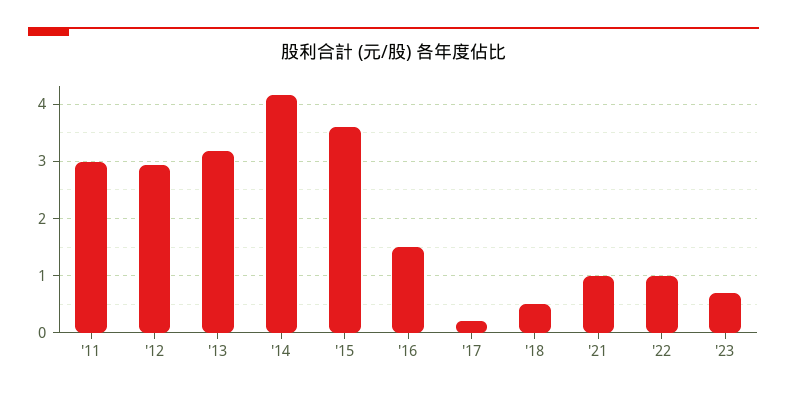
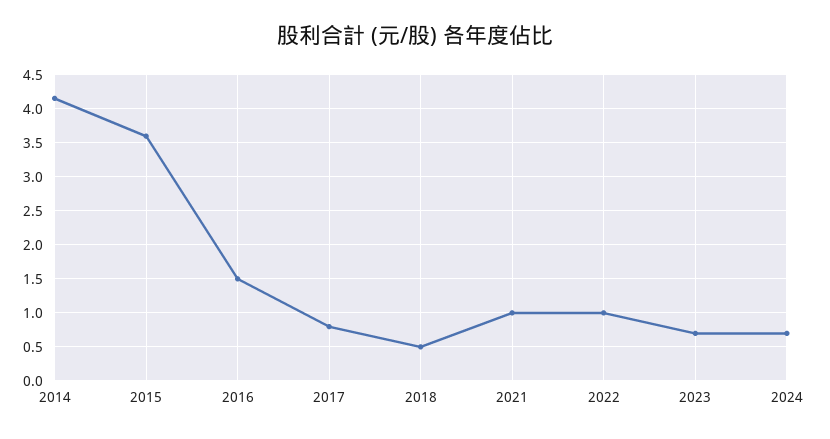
'11: 3 -> none
'12: 3 -> none
'13: 3.2 -> none
'17: 0.2 -> 0.8
2024: none -> 0.7

